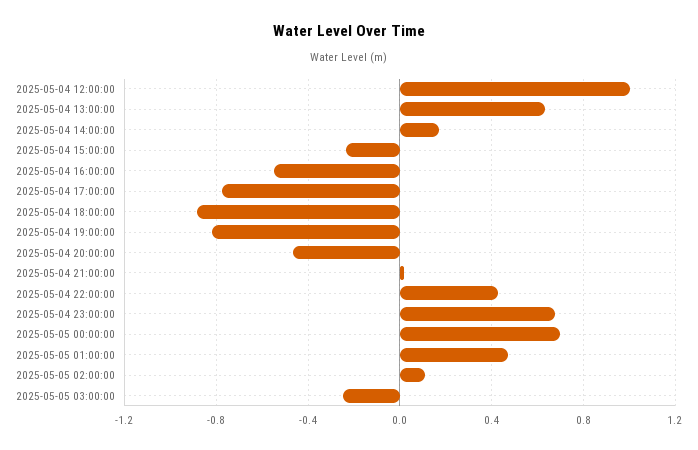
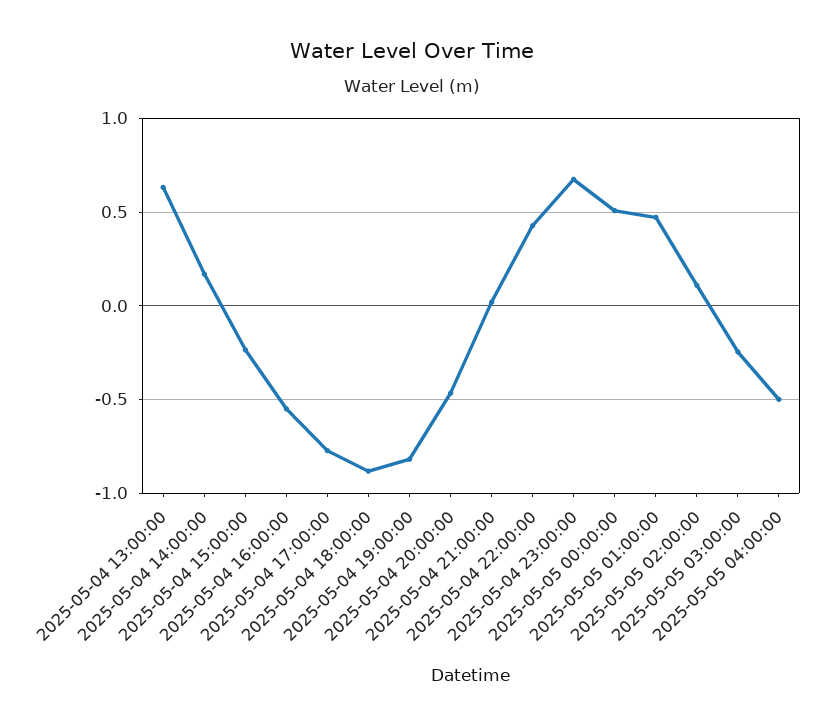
2025-05-04 12:00:00: 1 -> none
2025-05-05 00:00:00: 0.7 -> 0.5
2025-05-05 04:00:00: none -> -0.5

